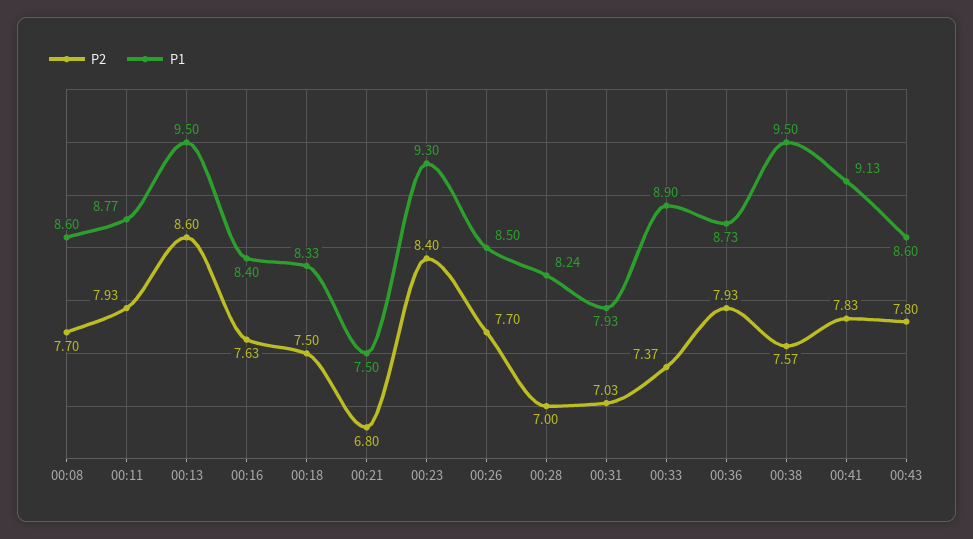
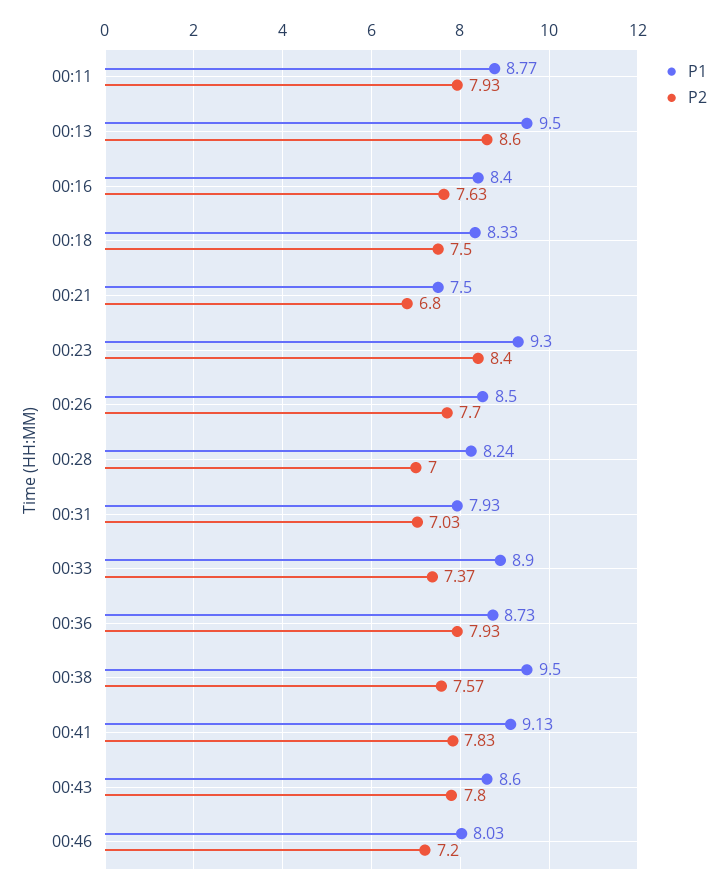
P2, 00:08: 7.7 -> none
P1, 00:08: 8.6 -> none
P1, 00:46: none -> 8.03
P2, 00:46: none -> 7.2

